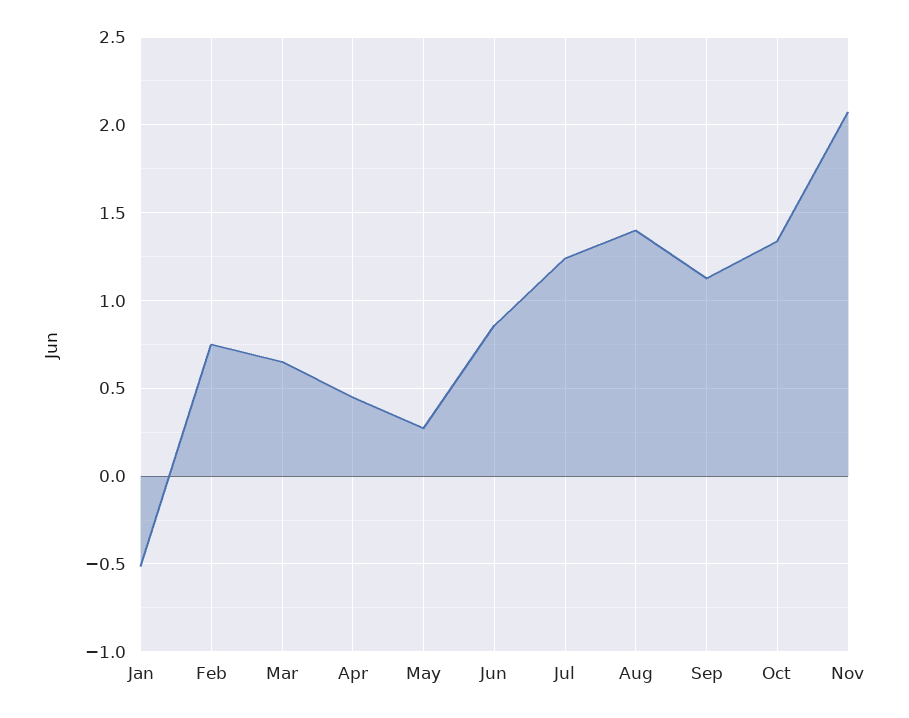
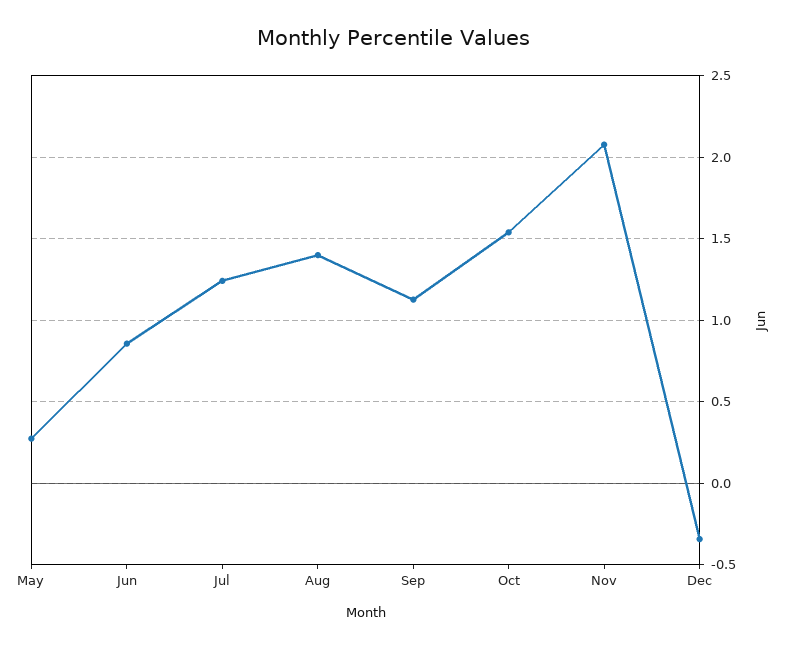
Jan: -0.5 -> none
Feb: 0.75 -> none
Mar: 0.65 -> none
Apr: 0.45 -> none
Oct: 1.35 -> 1.55
Dec: none -> -0.35

